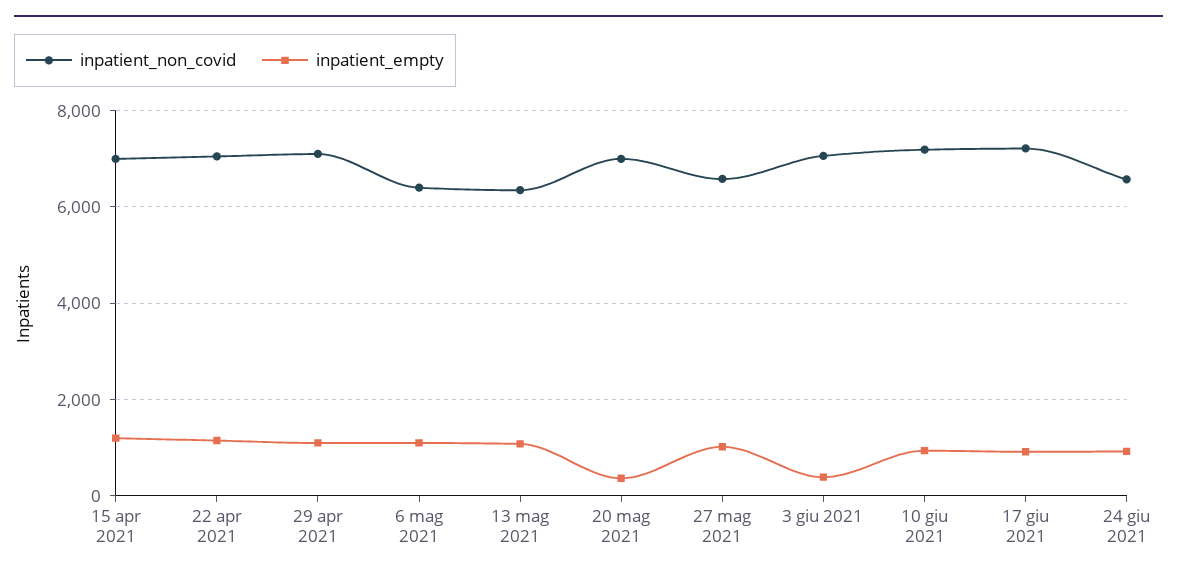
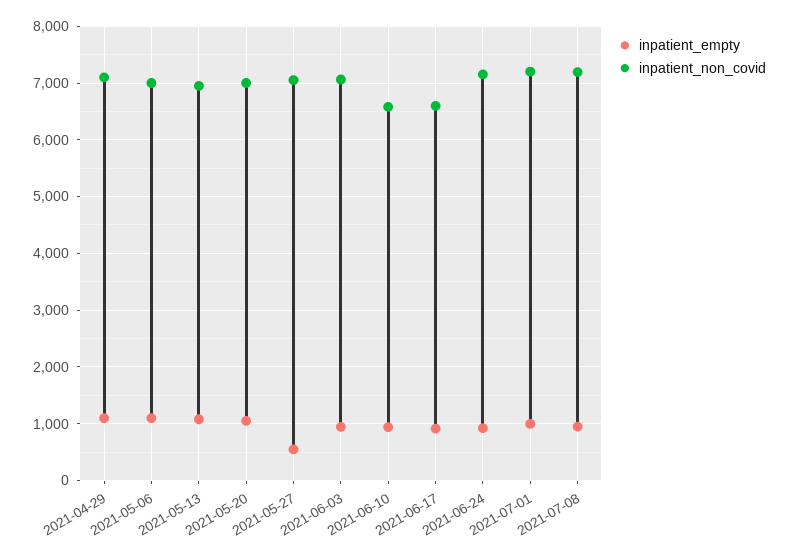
inpatient_non_covid, 15 apr 2021: 7000 -> none
inpatient_empty, 15 apr 2021: 1200 -> none
inpatient_non_covid, 22 apr 2021: 7000 -> none
inpatient_empty, 22 apr 2021: 1200 -> none
inpatient_non_covid, 6 mag 2021: 6400 -> 7000
inpatient_non_covid, 13 mag 2021: 6400 -> 7000
inpatient_empty, 20 mag 2021: 400 -> 1000
inpatient_non_covid, 27 mag 2021: 6600 -> 7000
inpatient_empty, 27 mag 2021: 1000 -> 600
inpatient_empty, 3 giu 2021: 400 -> 1000
inpatient_non_covid, 10 giu 2021: 7200 -> 6600
inpatient_non_covid, 17 giu 2021: 7200 -> 6600
inpatient_non_covid, 24 giu 2021: 6600 -> 7200
inpatient_empty, 2021-07-01: none -> 1000
inpatient_non_covid, 2021-07-01: none -> 7200
inpatient_empty, 2021-07-08: none -> 1000
inpatient_non_covid, 2021-07-08: none -> 7200

